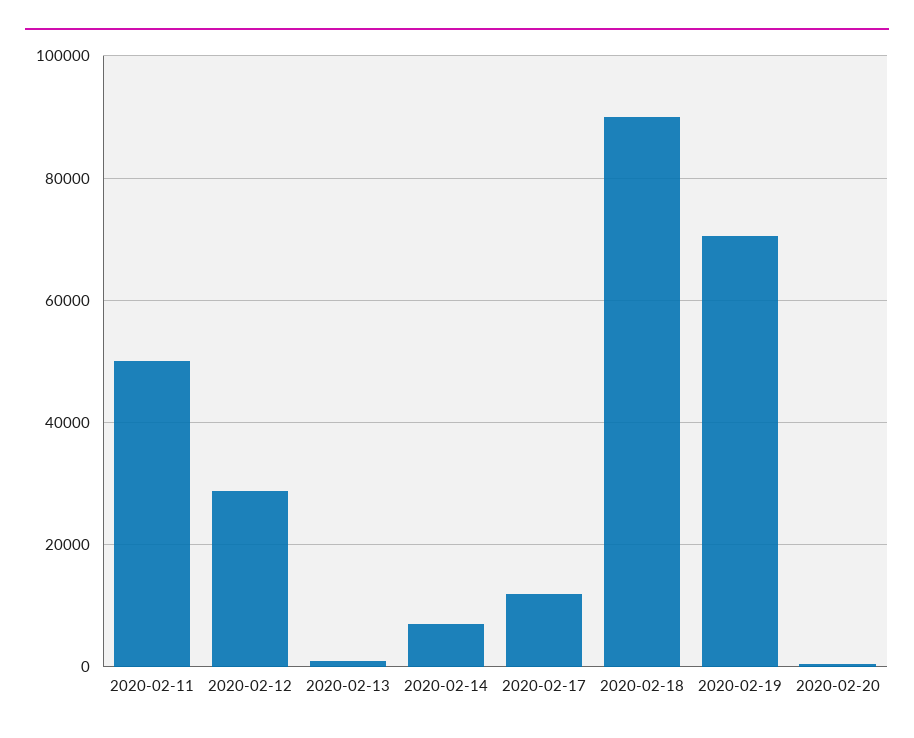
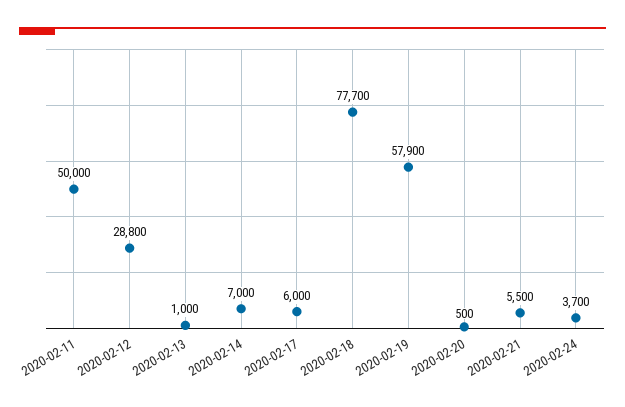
2020-02-17: 12000 -> 6000
2020-02-18: 90000 -> 77700
2020-02-19: 70000 -> 57900
2020-02-21: none -> 5500
2020-02-24: none -> 3700

